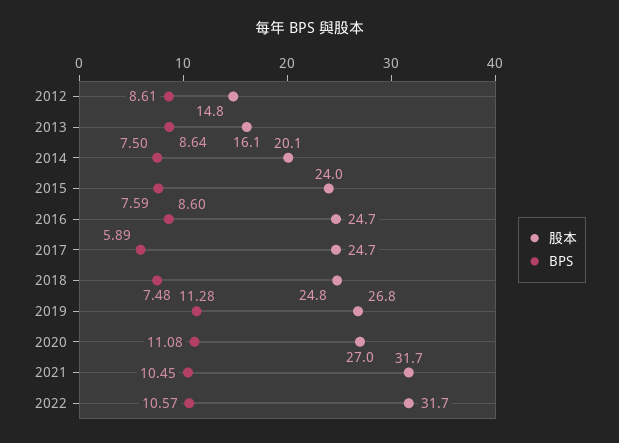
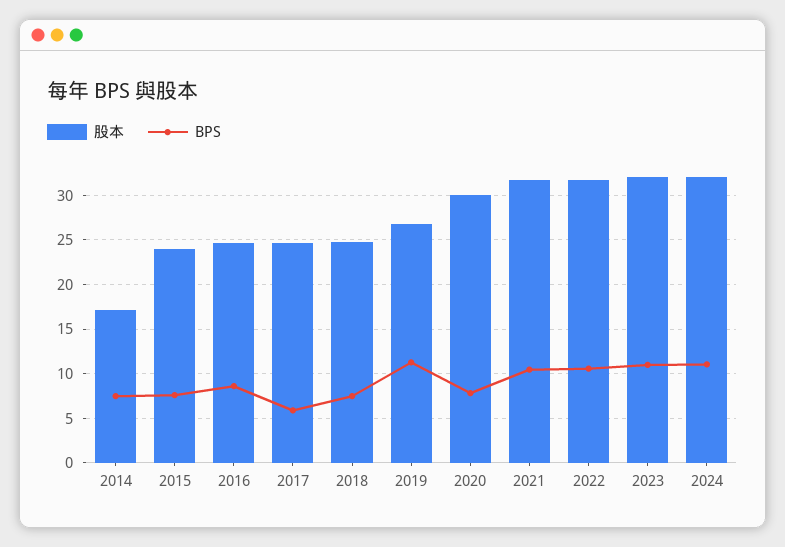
股本, 2012: 14.8 -> none
BPS, 2012: 8.61 -> none
股本, 2013: 16.1 -> none
BPS, 2013: 8.64 -> none
股本, 2014: 20.1 -> 17
股本, 2020: 27 -> 30
BPS, 2020: 11.08 -> 8
股本, 2023: none -> 32
BPS, 2023: none -> 11
股本, 2024: none -> 32
BPS, 2024: none -> 11

